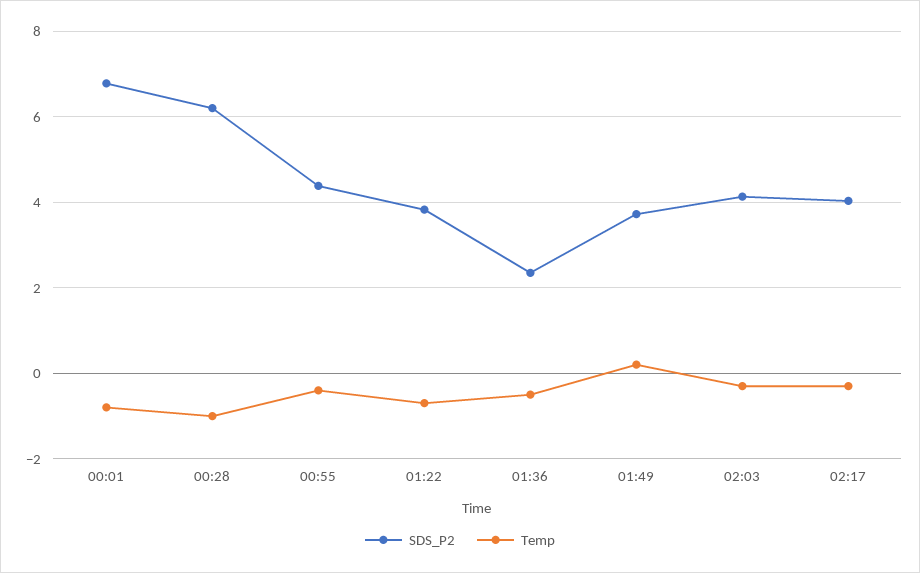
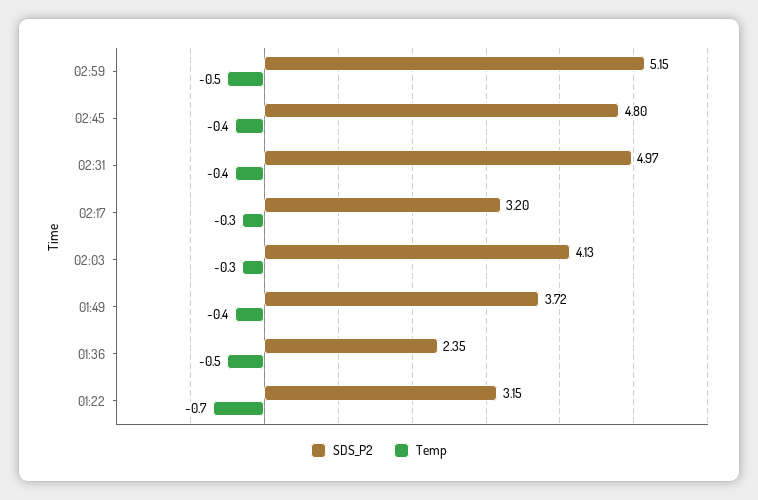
SDS_P2, 00:01: 6.8 -> none
Temp, 00:01: -0.8 -> none
SDS_P2, 00:28: 6.2 -> none
Temp, 00:28: -1 -> none
SDS_P2, 00:55: 4.4 -> none
Temp, 00:55: -0.4 -> none
SDS_P2, 01:22: 3.8 -> 3.15
Temp, 01:49: 0.2 -> -0.4
SDS_P2, 02:17: 4 -> 3.2
SDS_P2, 02:59: none -> 5.15
Temp, 02:59: none -> -0.5
SDS_P2, 02:45: none -> 4.8
Temp, 02:45: none -> -0.4
SDS_P2, 02:31: none -> 4.97
Temp, 02:31: none -> -0.4

